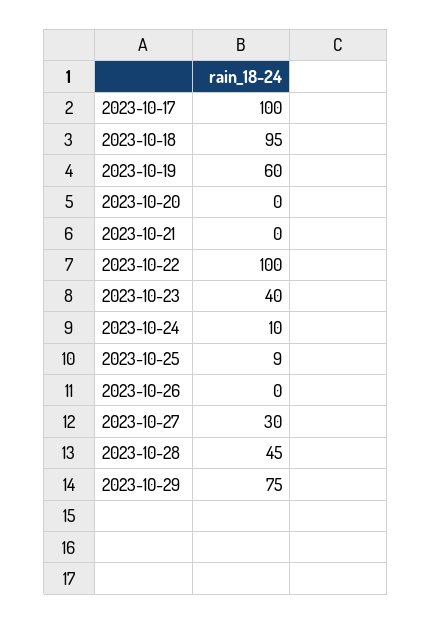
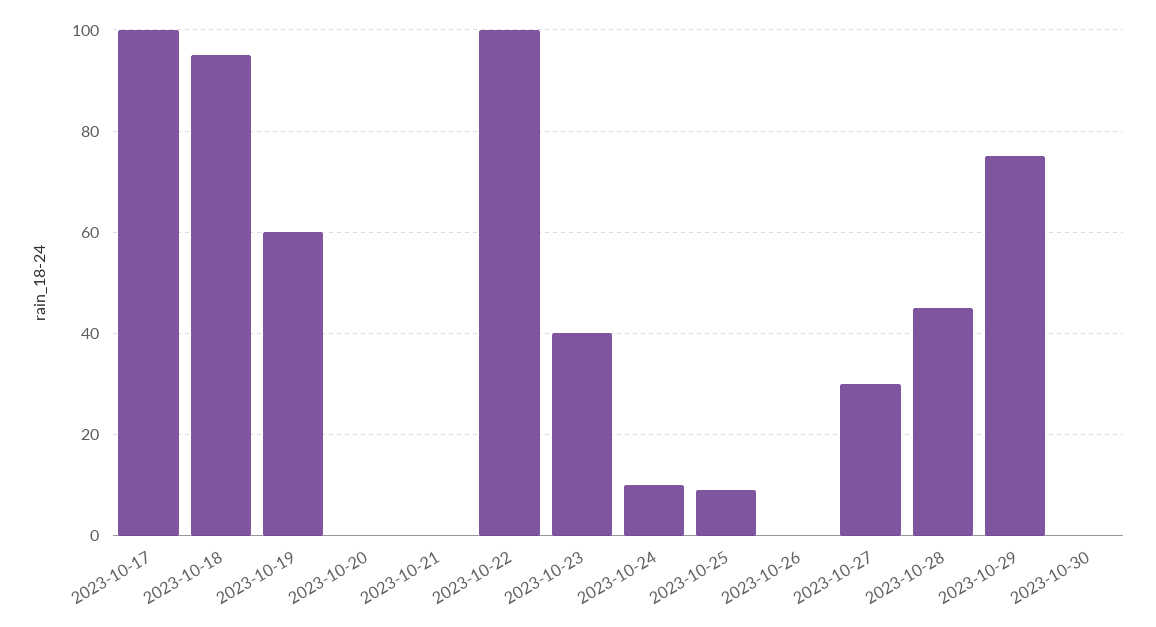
2023-10-30: none -> 0

